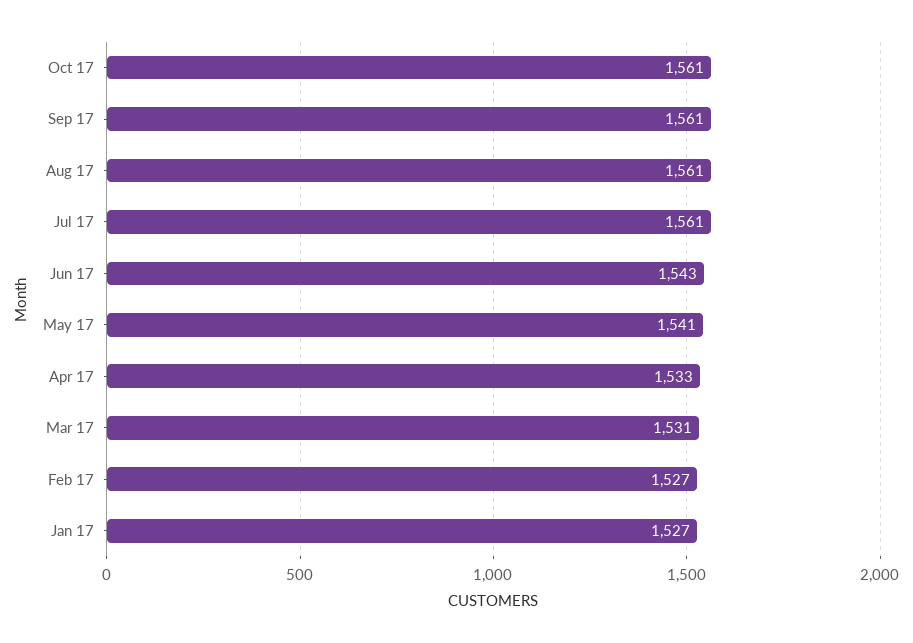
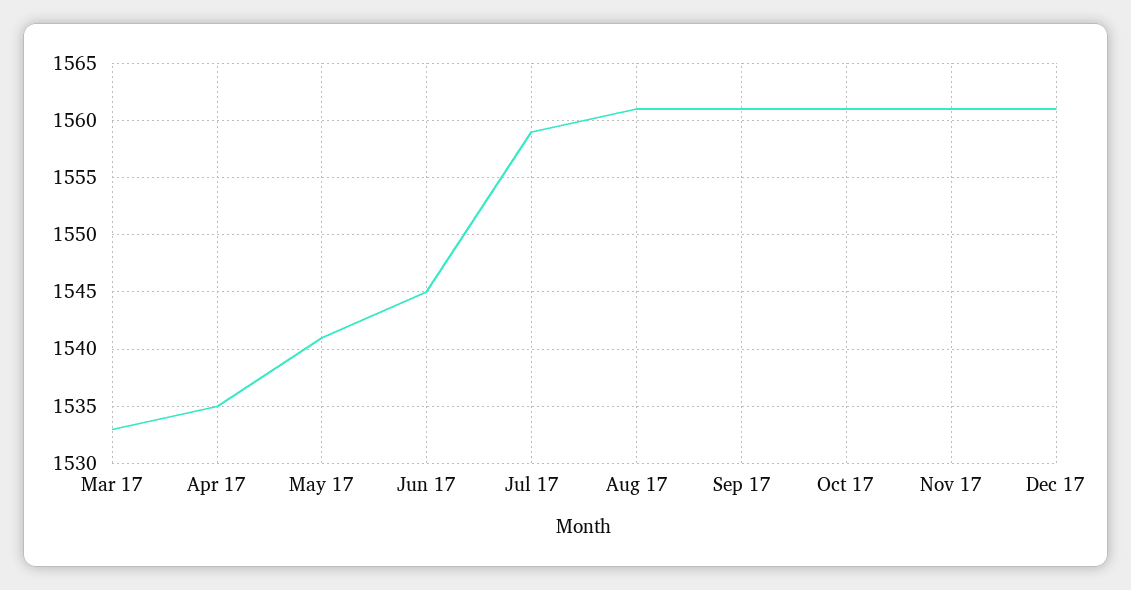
Jul 17: 1561 -> 1559
Jun 17: 1543 -> 1545
Apr 17: 1533 -> 1535
Mar 17: 1531 -> 1533
Feb 17: 1527 -> none
Jan 17: 1527 -> none
Nov 17: none -> 1561
Dec 17: none -> 1561

